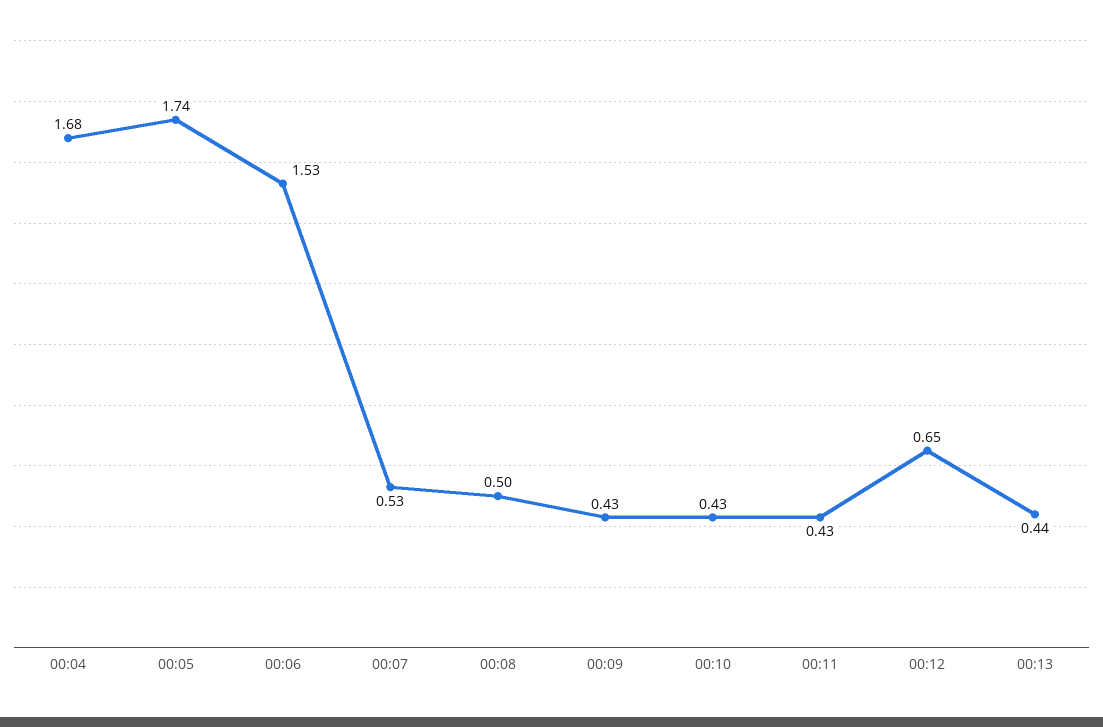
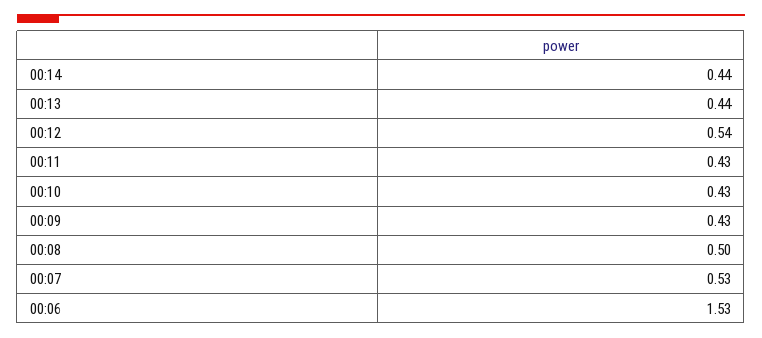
00:04: 1.68 -> none
00:05: 1.74 -> none
00:12: 0.65 -> 0.54
00:14: none -> 0.44

